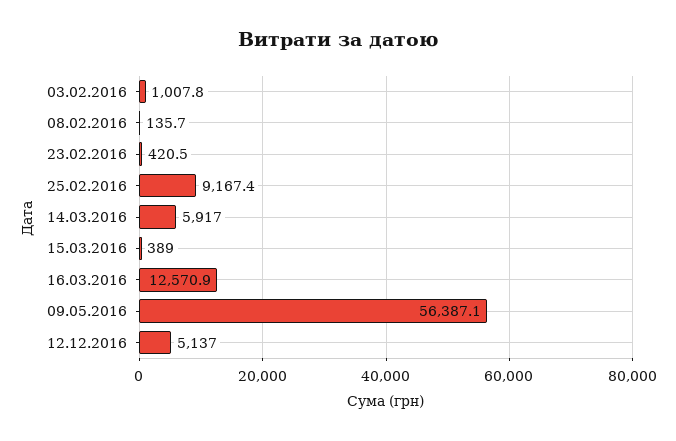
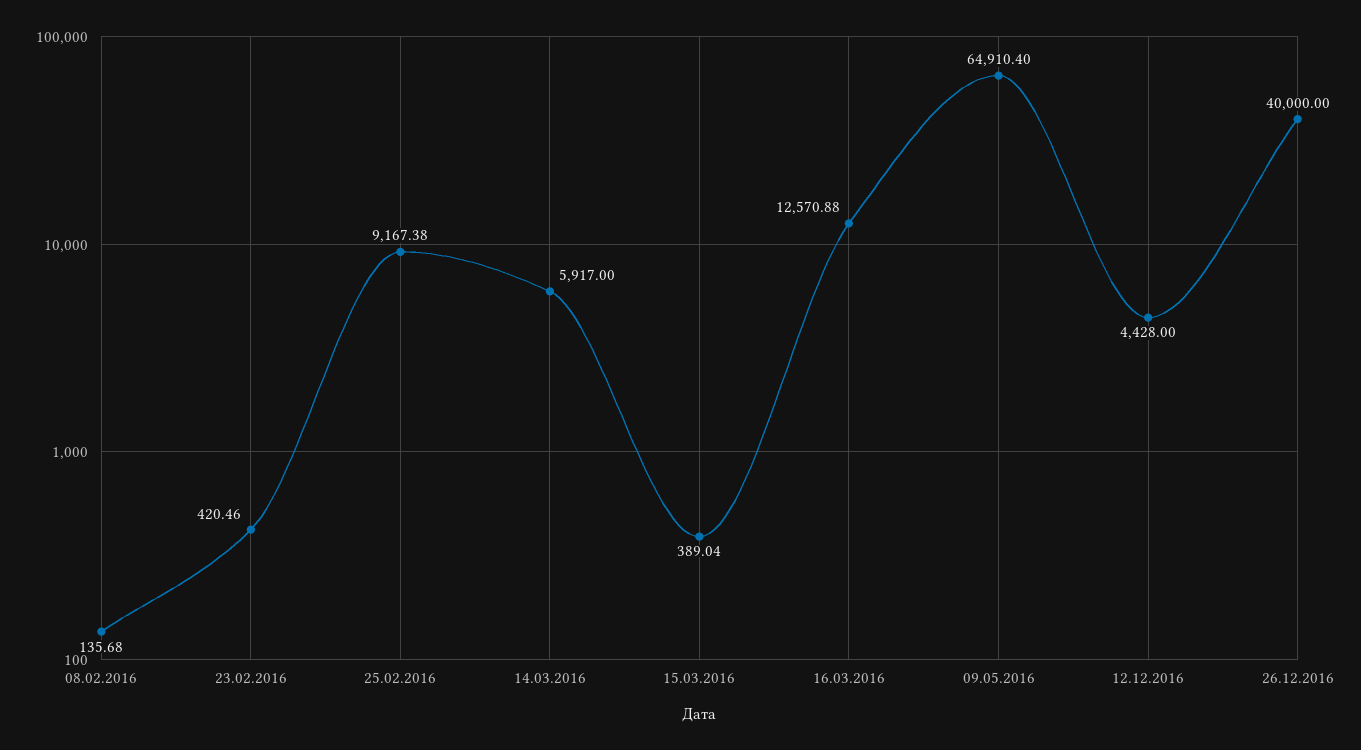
03.02.2016: 1007.8 -> none
09.05.2016: 56387.1 -> 64910.4
12.12.2016: 5137 -> 4428
26.12.2016: none -> 40000

